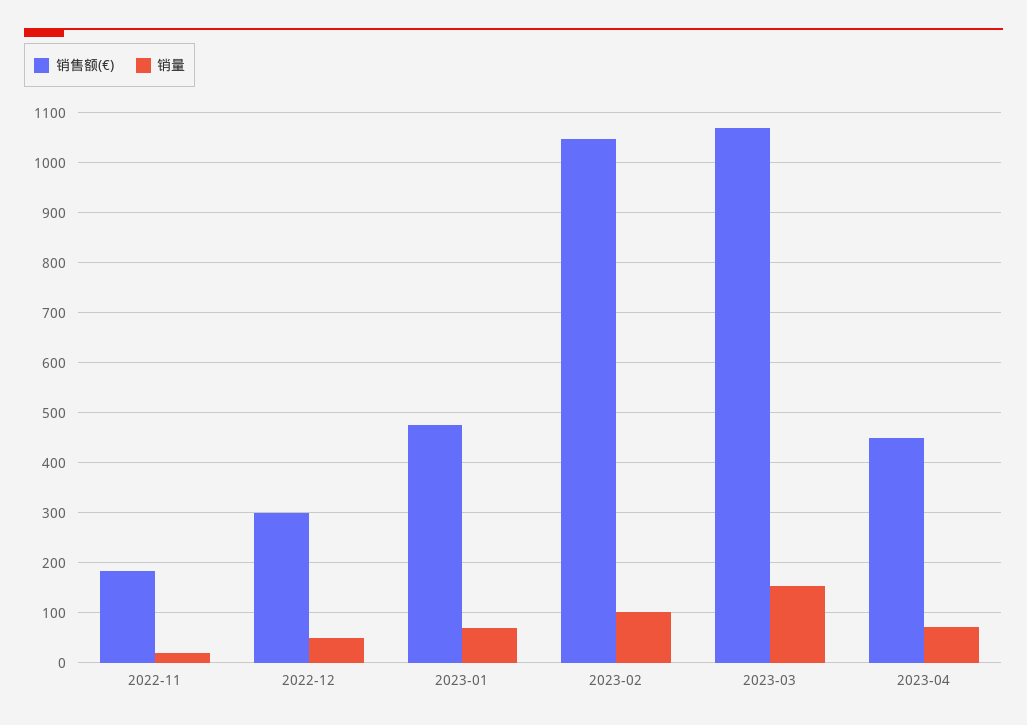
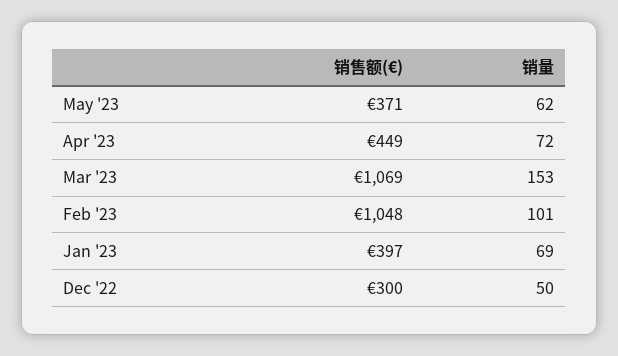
销售额(€), 2022-11: 180 -> none
销量, 2022-11: 20 -> none
销售额(€), 2023-01: 480 -> 397
销售额(€), May '23: none -> 371
销量, May '23: none -> 62

